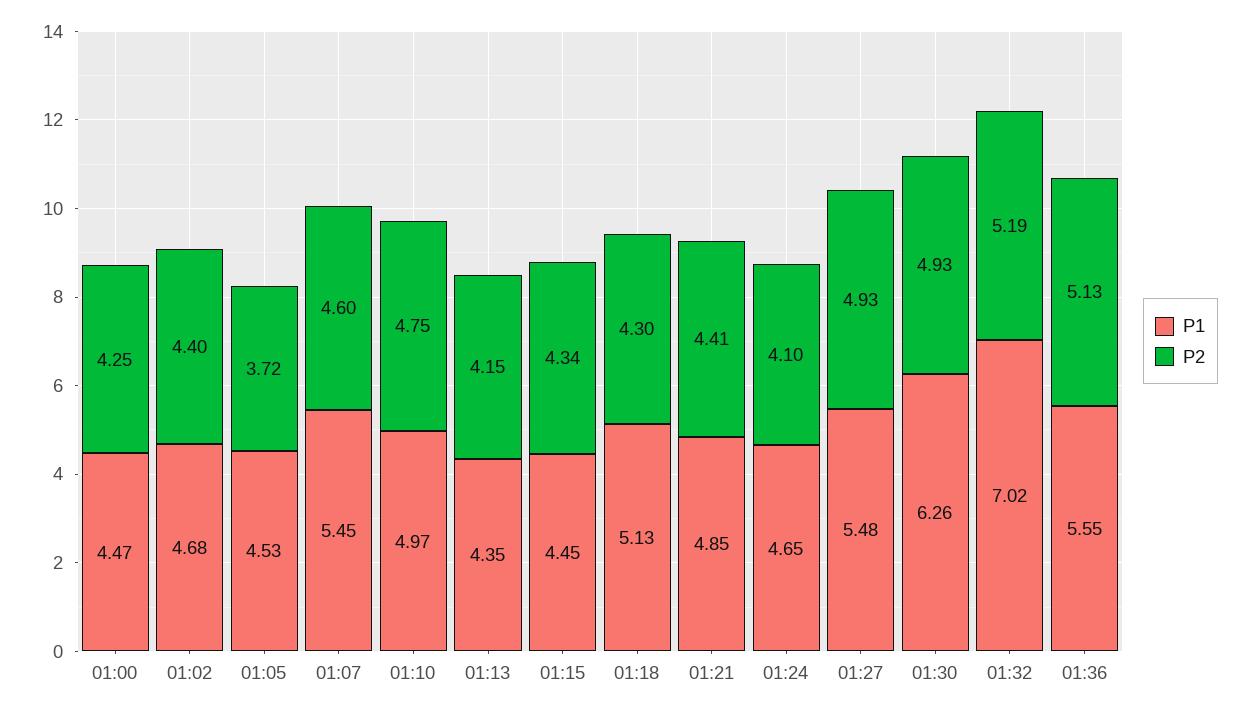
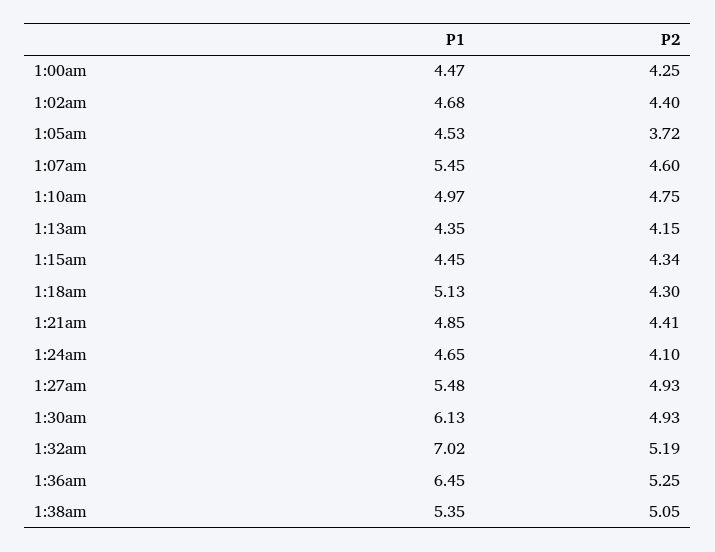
P1, 01:30: 6.26 -> 6.13
P1, 01:36: 5.55 -> 6.45
P2, 01:36: 5.13 -> 5.25
P1, 1:38am: none -> 5.35
P2, 1:38am: none -> 5.05

